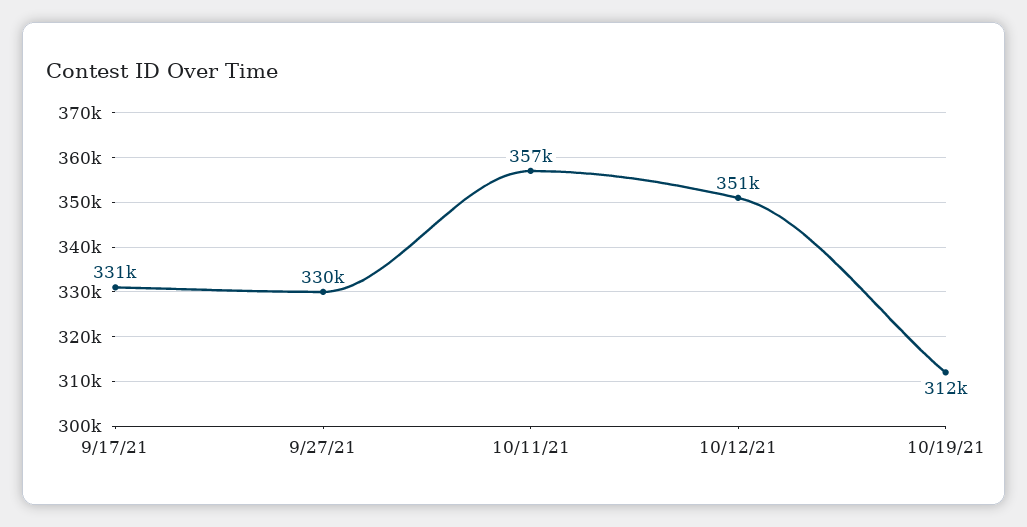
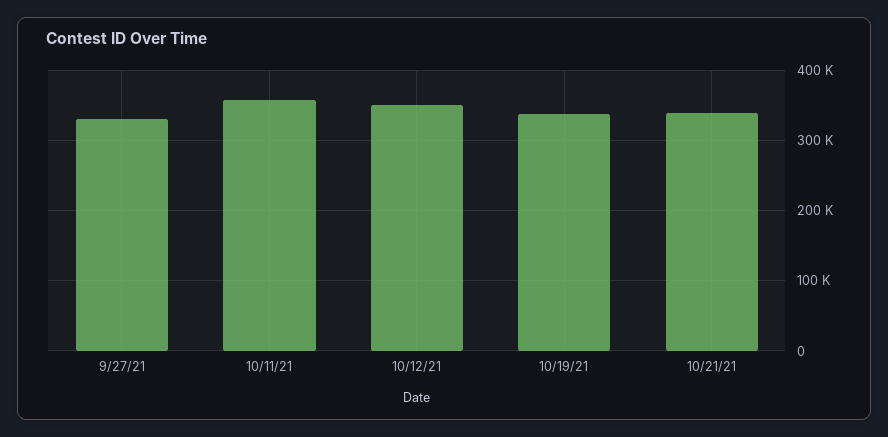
9/17/21: 331000 -> none
10/19/21: 312000 -> 340000
10/21/21: none -> 340000

